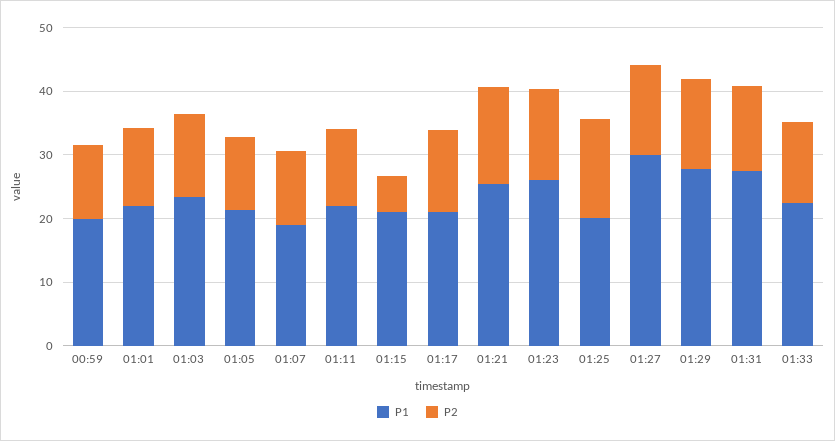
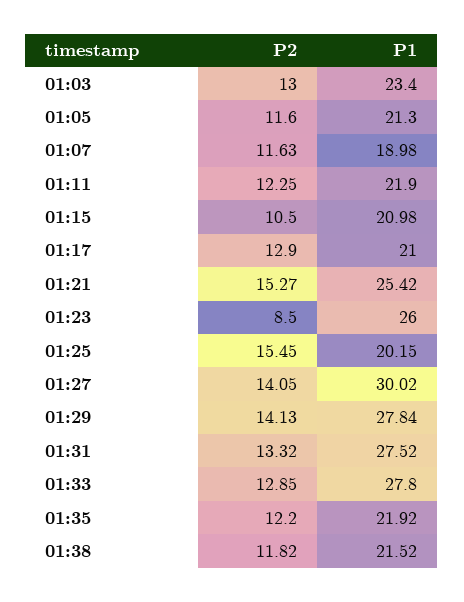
P1, 00:59: 20 -> none
P2, 00:59: 12 -> none
P1, 01:01: 22 -> none
P2, 01:01: 12 -> none
P2, 01:15: 6 -> 10.5
P2, 01:23: 14 -> 8.5
P1, 01:33: 22 -> 27.8
P2, 01:35: none -> 12.2
P1, 01:35: none -> 21.92
P2, 01:38: none -> 11.82
P1, 01:38: none -> 21.52

